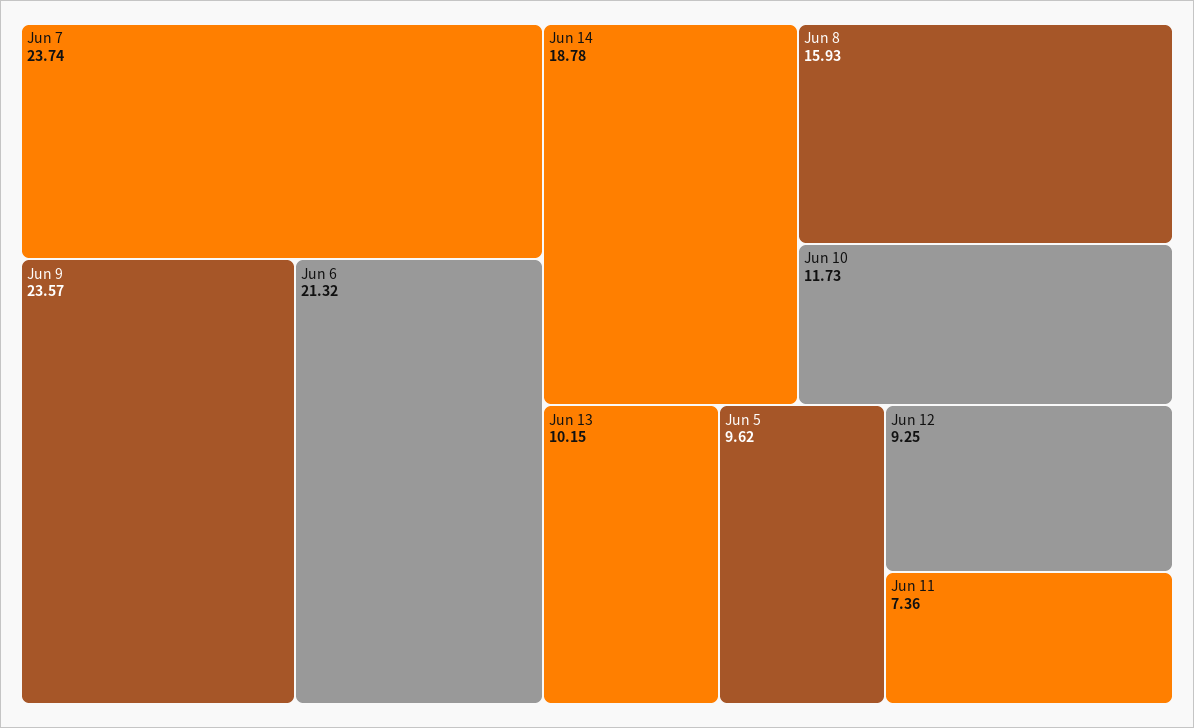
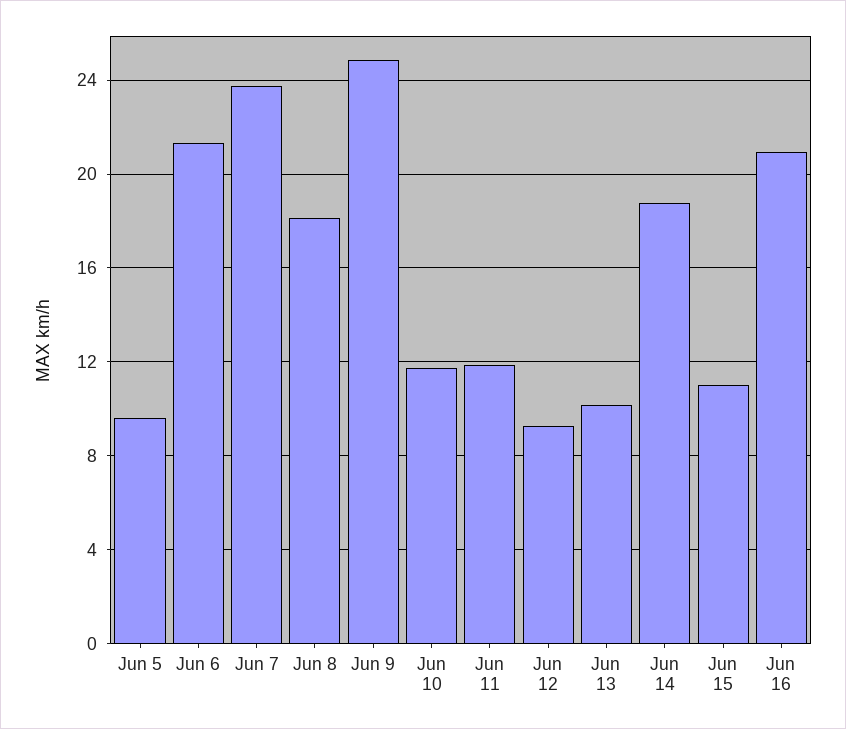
Jun 9: 23.57 -> 25
Jun 8: 15.93 -> 18
Jun 11: 7.36 -> 12
Jun 15: none -> 11
Jun 16: none -> 21

